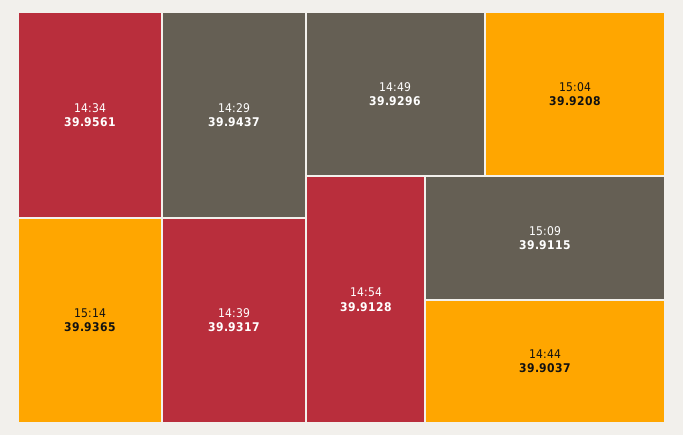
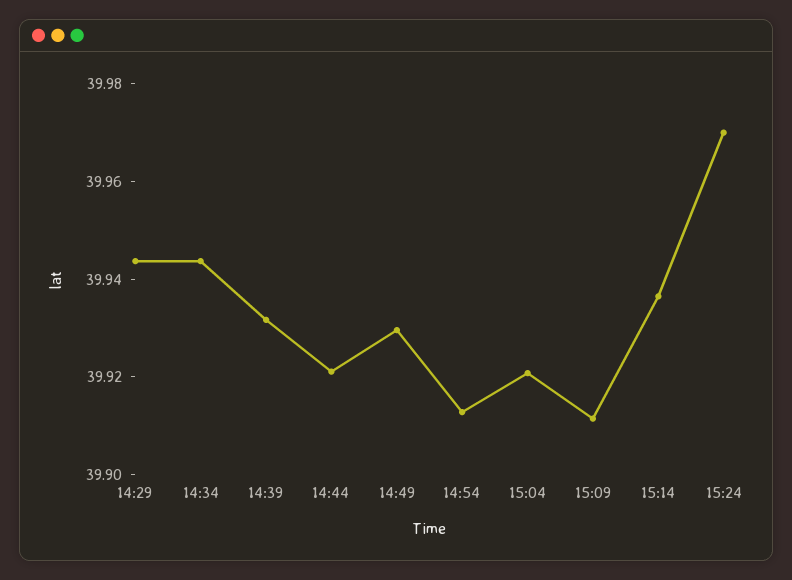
14:34: 39.9561 -> 39.945
14:44: 39.9037 -> 39.92
15:24: none -> 39.97

